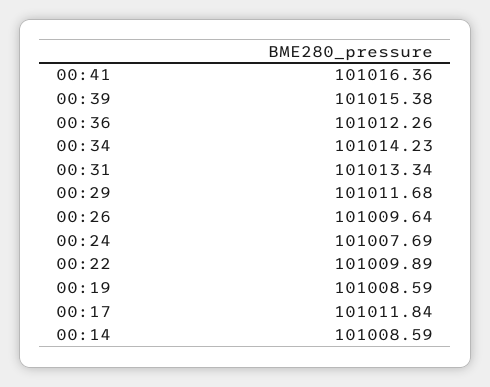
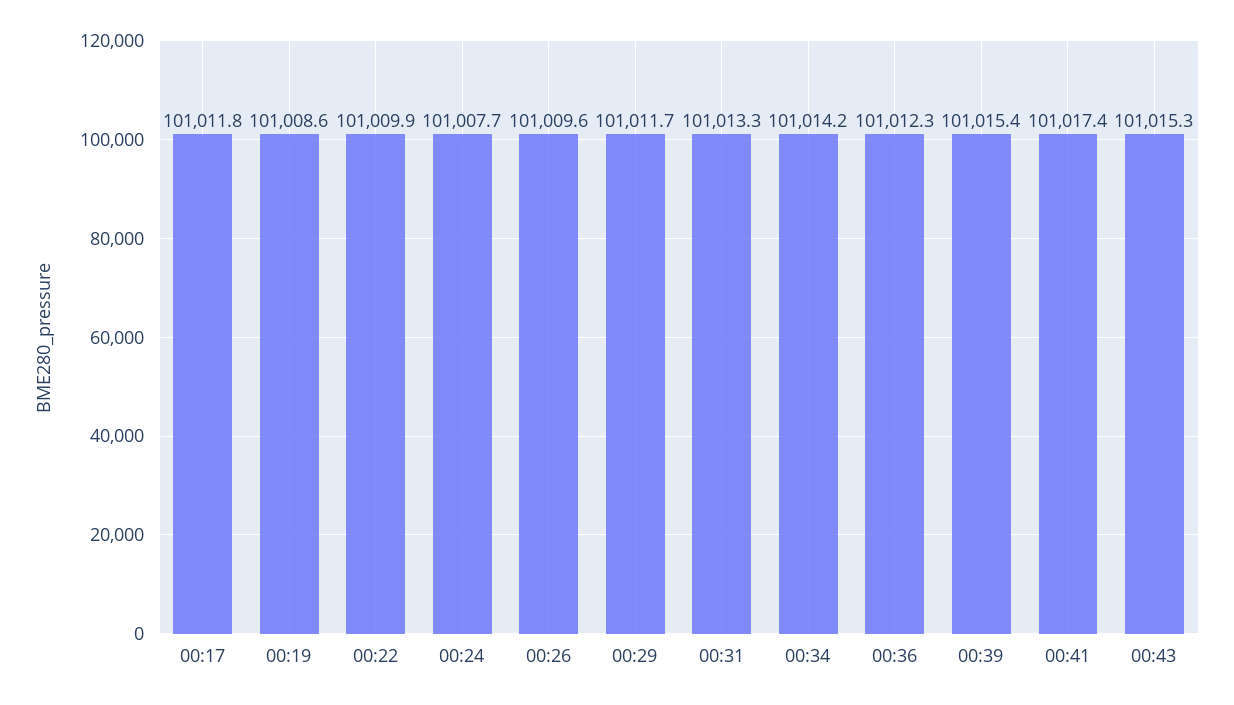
00:41: 101016.36 -> 101017.4
00:14: 101008.59 -> none
00:43: none -> 101015.3

